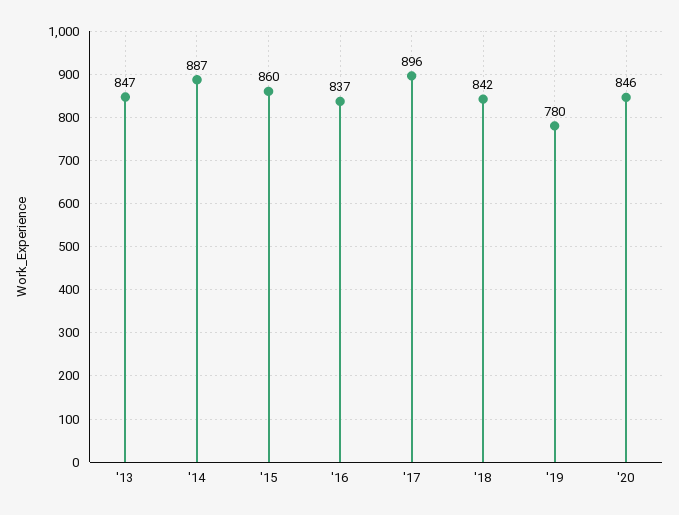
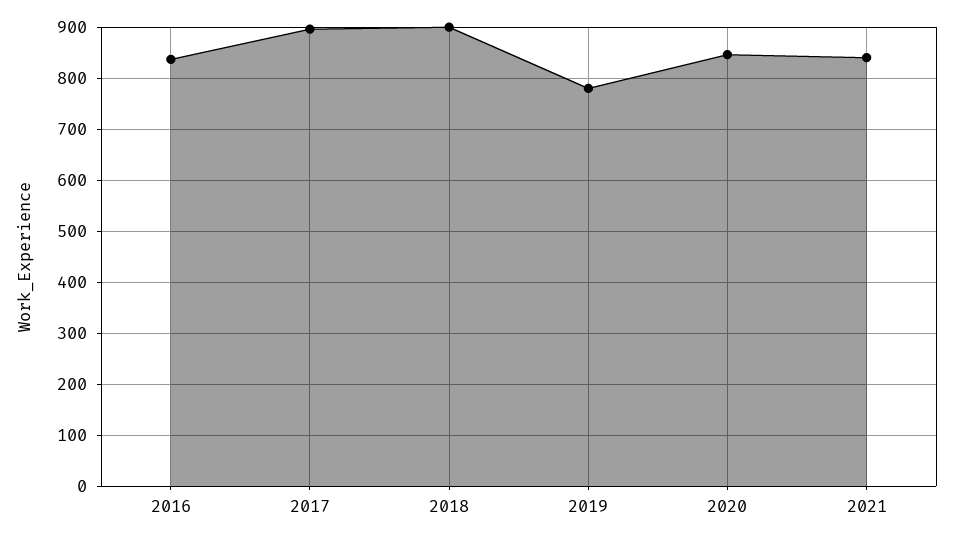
'13: 847 -> none
'14: 887 -> none
'15: 860 -> none
'18: 842 -> 900
2021: none -> 840

